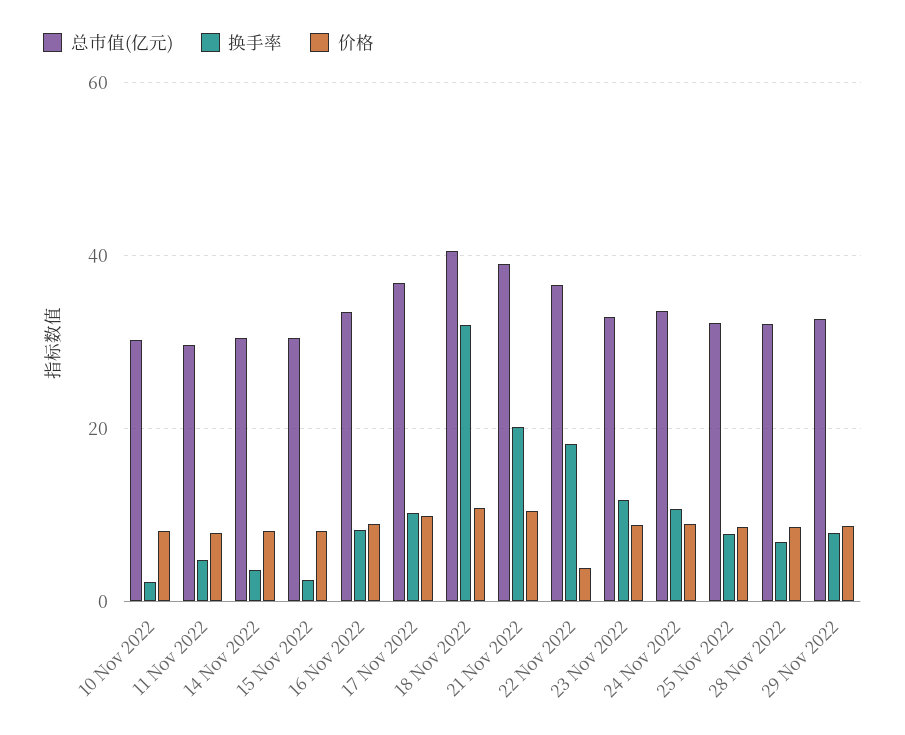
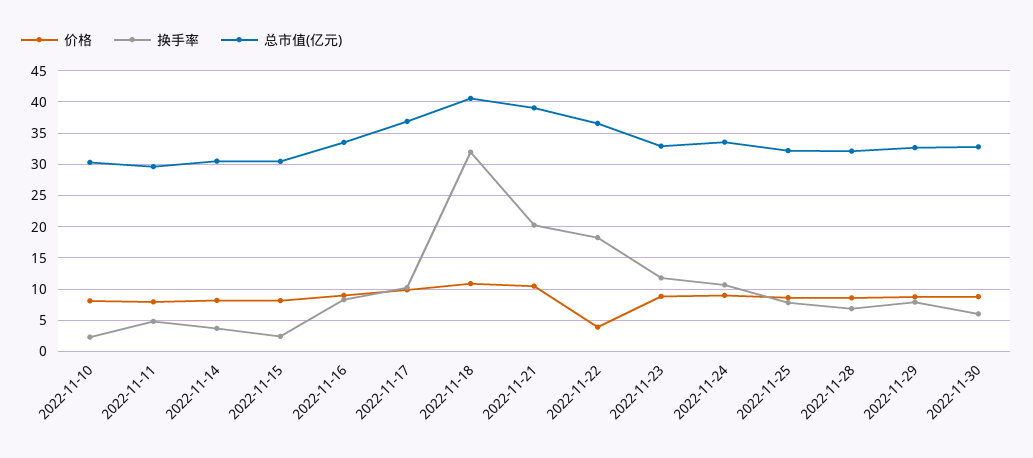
价格, 2022-11-30: none -> 9
换手率, 2022-11-30: none -> 6
总市值(亿元), 2022-11-30: none -> 33

